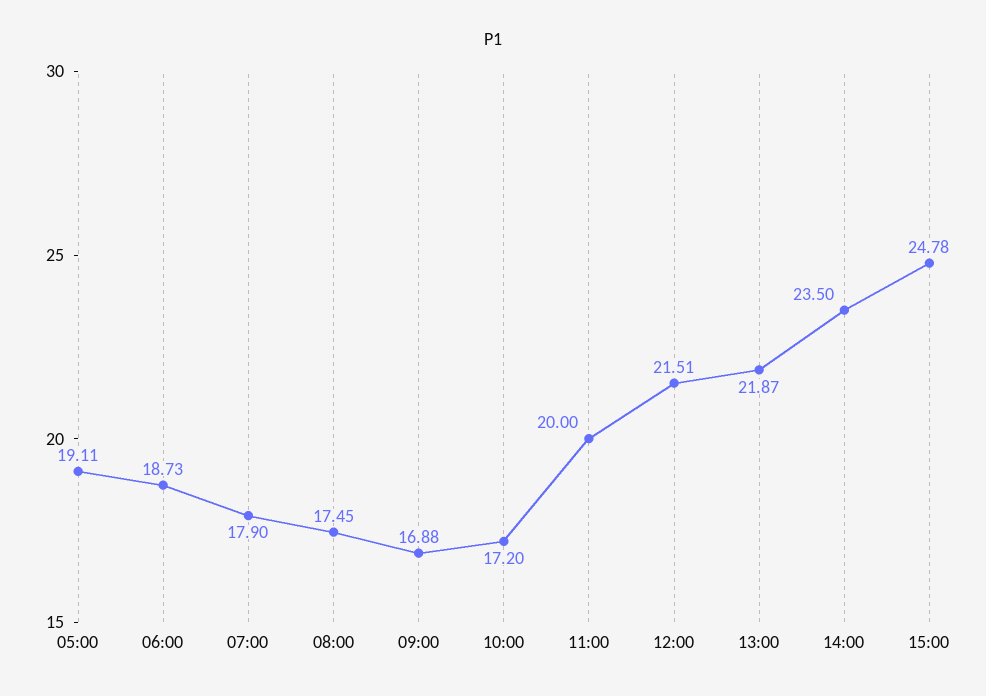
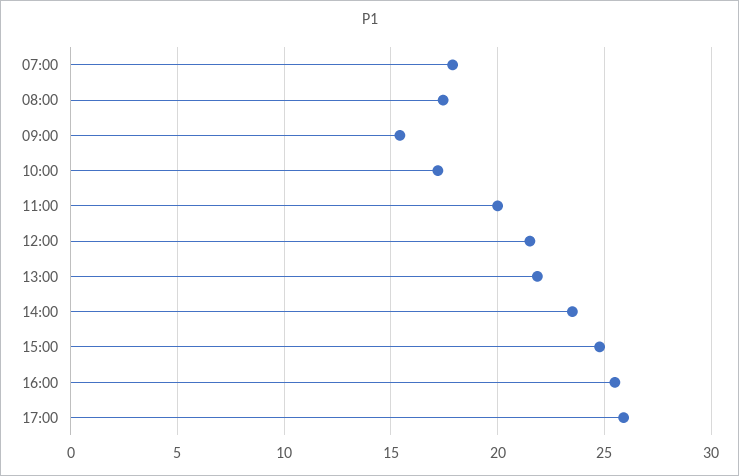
05:00: 19.11 -> none
06:00: 18.73 -> none
09:00: 16.88 -> 15.5
16:00: none -> 25.5
17:00: none -> 26

